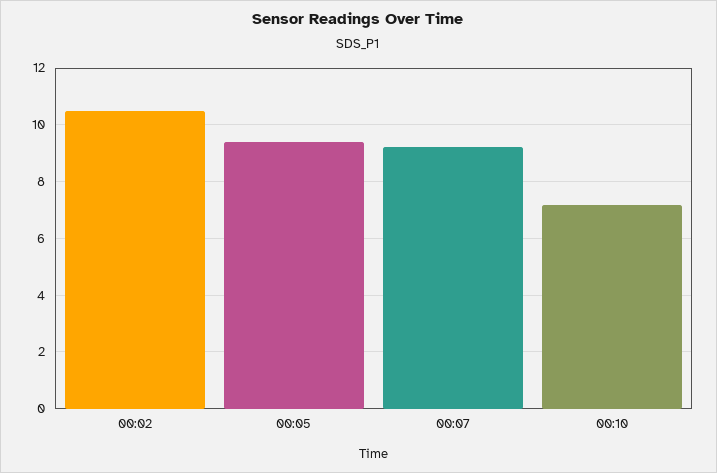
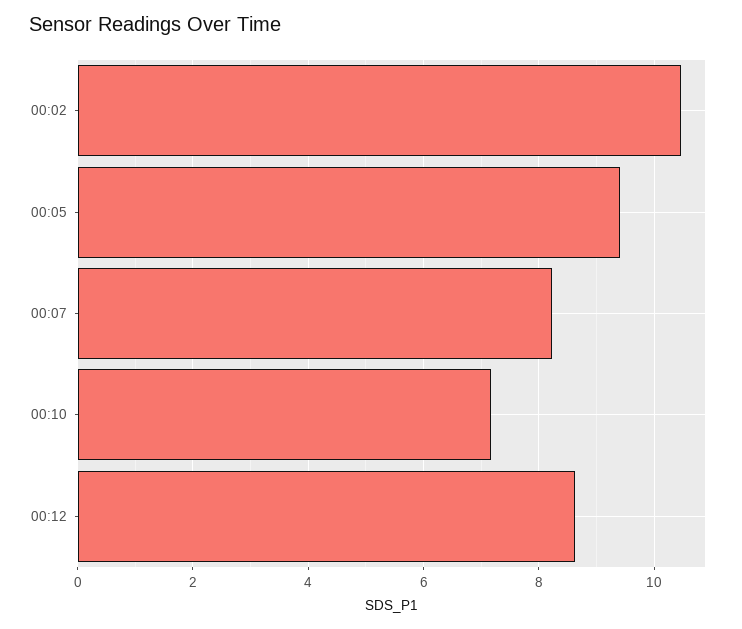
00:07: 9.25 -> 8.2
00:12: none -> 8.6

